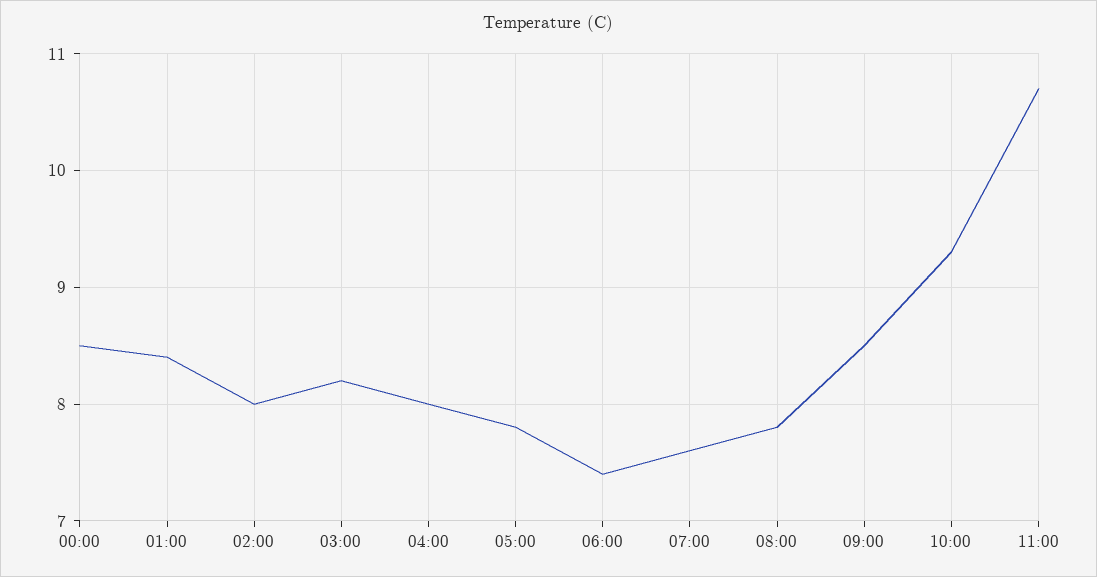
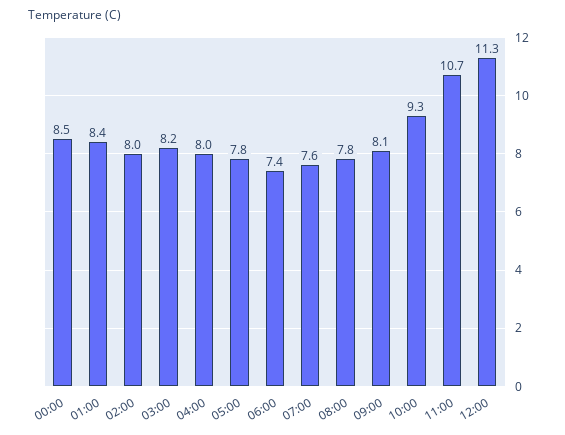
09:00: 8.5 -> 8.1
12:00: none -> 11.3

